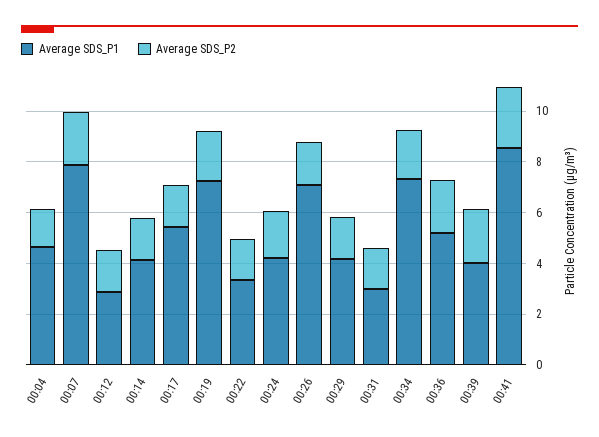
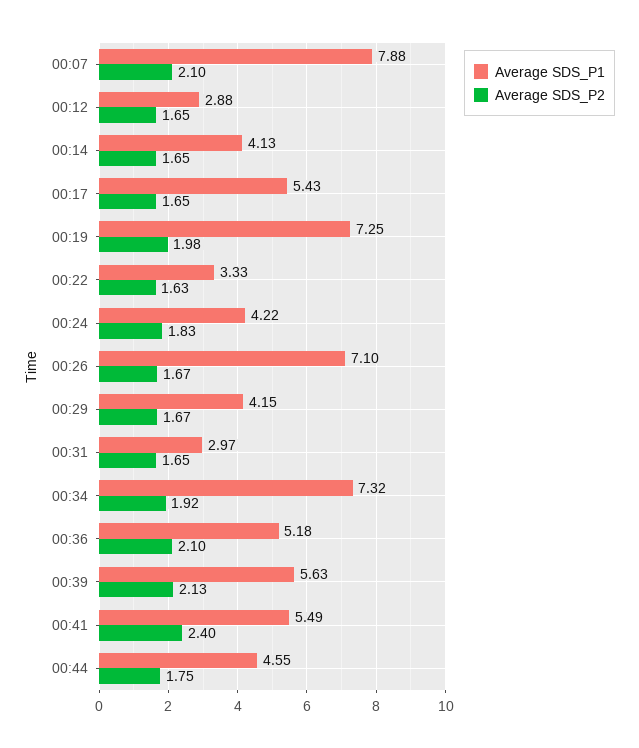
Average SDS_P1, 00:04: 4.5 -> none
Average SDS_P2, 00:04: 1.5 -> none
Average SDS_P1, 00:39: 4 -> 5.63
Average SDS_P1, 00:41: 8.5 -> 5.49
Average SDS_P1, 00:44: none -> 4.55
Average SDS_P2, 00:44: none -> 1.75

